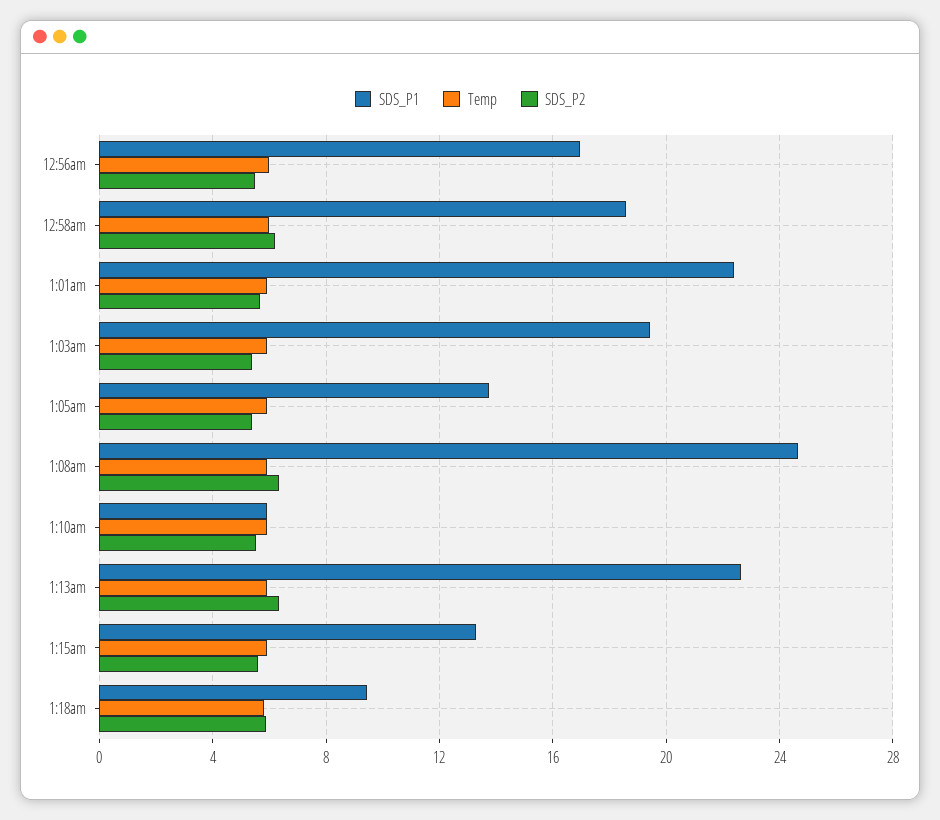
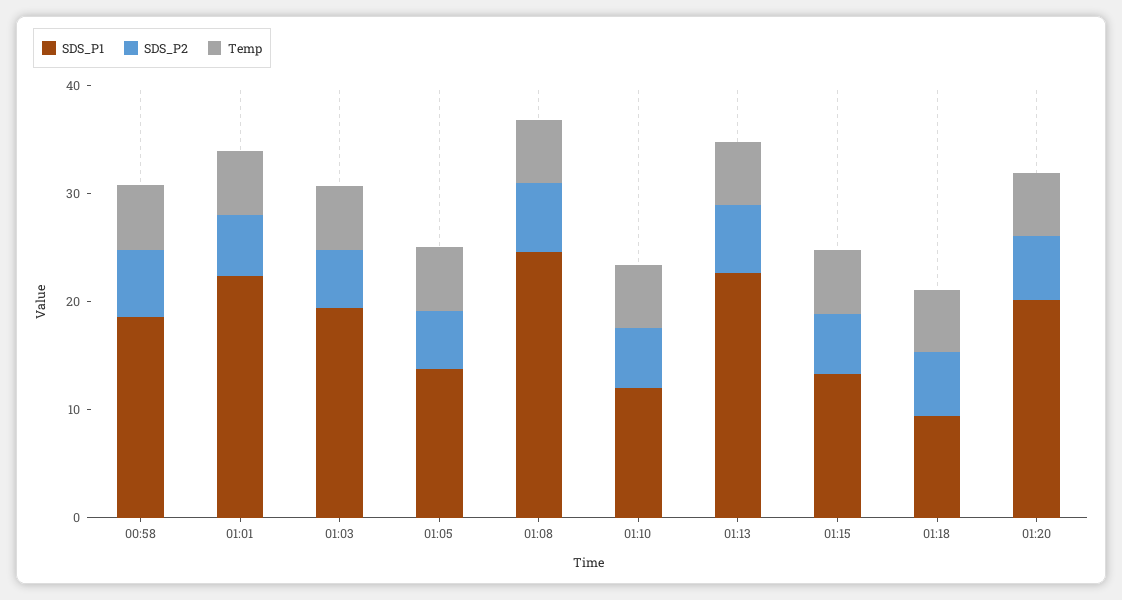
SDS_P1, 12:56am: 17 -> none
Temp, 12:56am: 6 -> none
SDS_P2, 12:56am: 5.5 -> none
SDS_P1, 1:10am: 6 -> 12
SDS_P1, 01:20: none -> 20
SDS_P2, 01:20: none -> 6
Temp, 01:20: none -> 6

